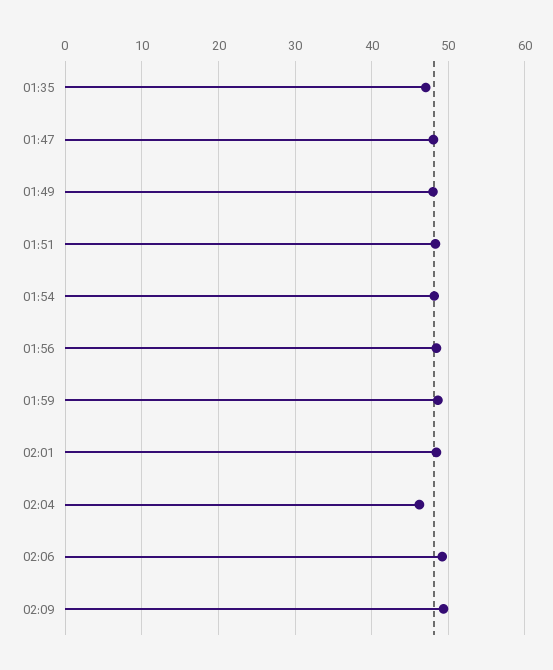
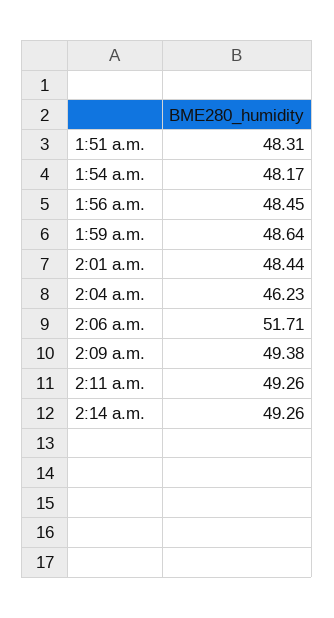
01:35: 47 -> none
01:47: 48 -> none
01:49: 48 -> none
02:06: 49 -> 51.71
2:11 a.m.: none -> 49.26
2:14 a.m.: none -> 49.26

